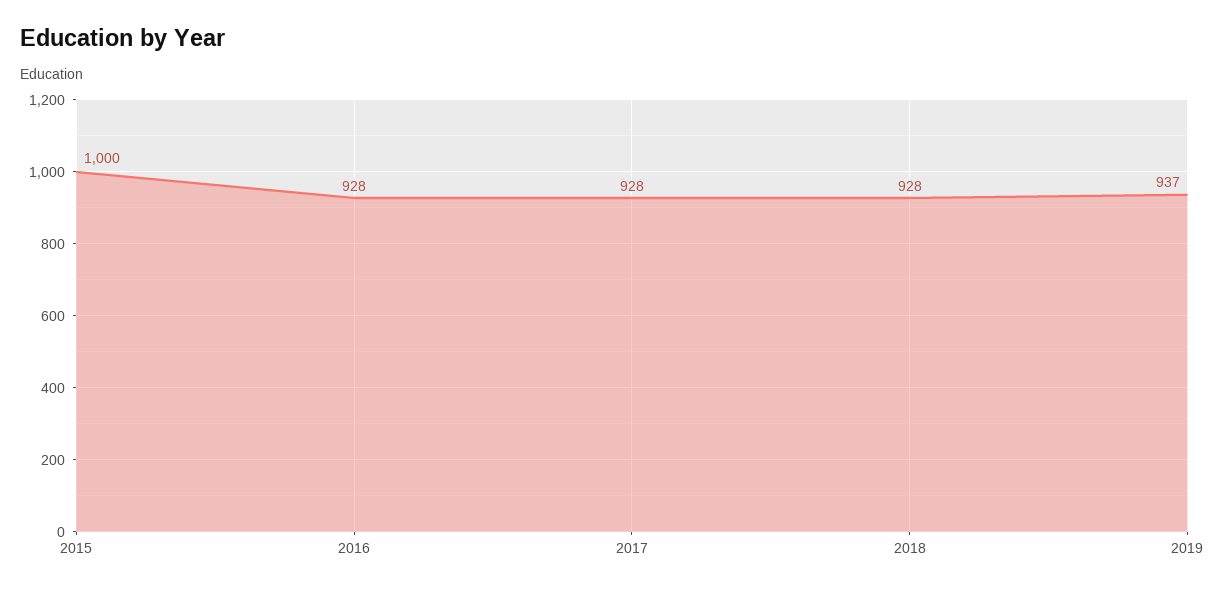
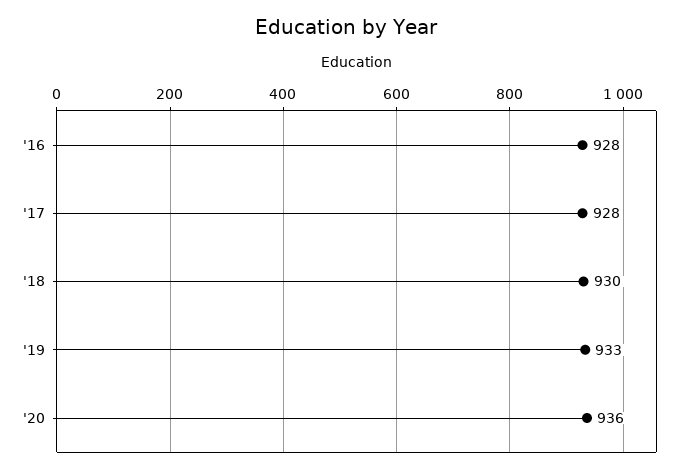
2015: 1000 -> none
2018: 928 -> 930
2019: 937 -> 933
'20: none -> 936

